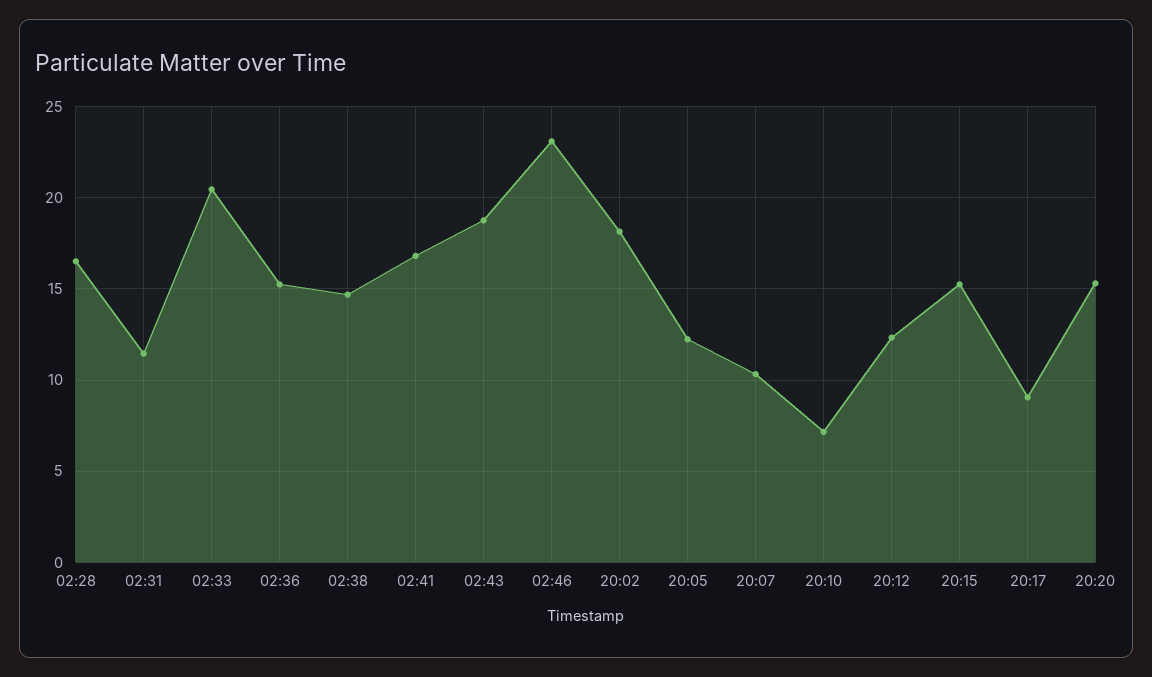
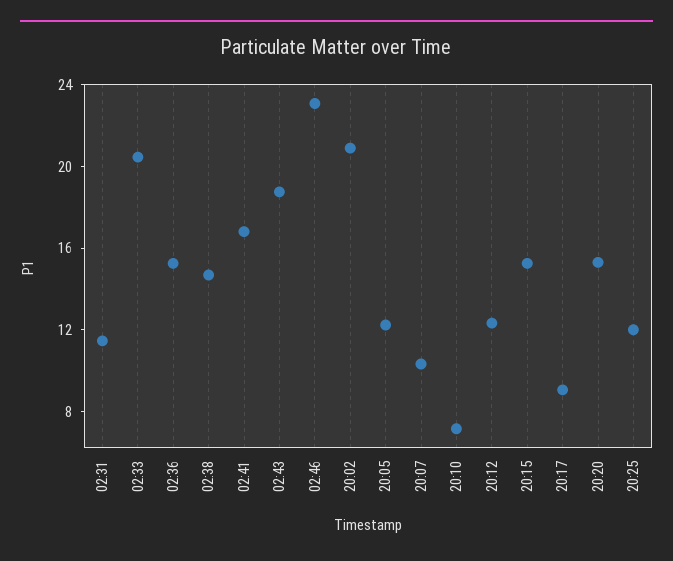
02:28: 16.5 -> none
20:02: 18 -> 21
20:25: none -> 12

